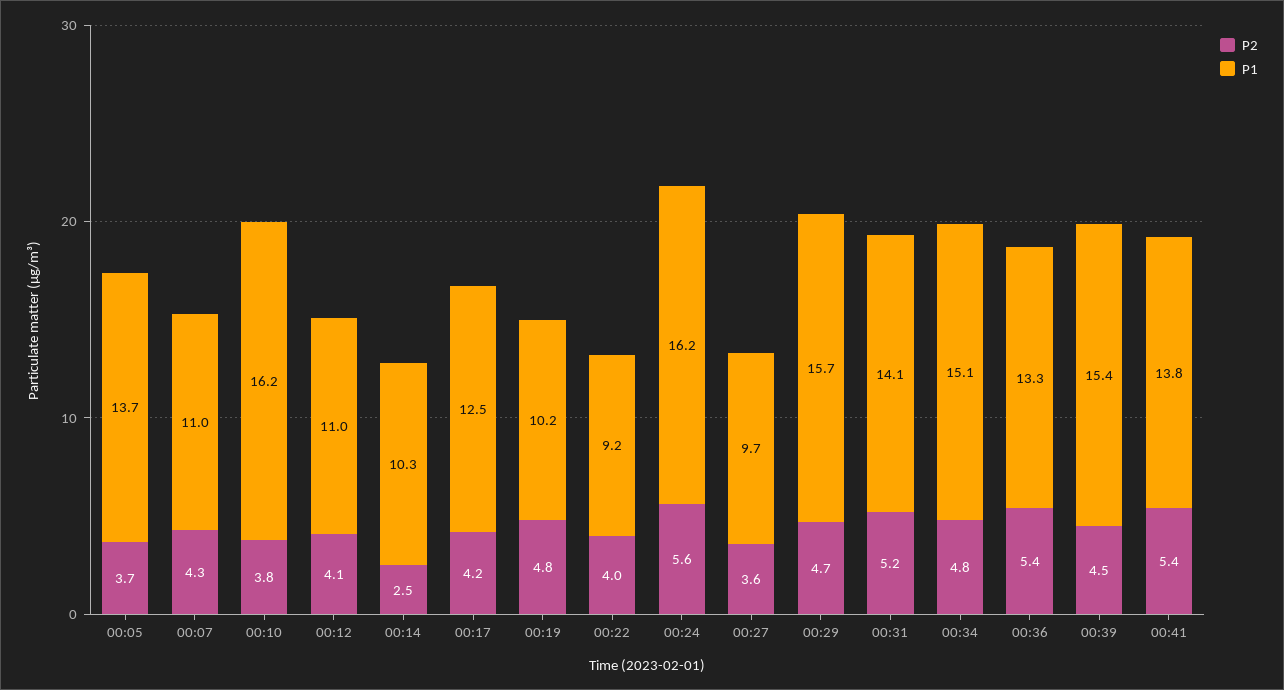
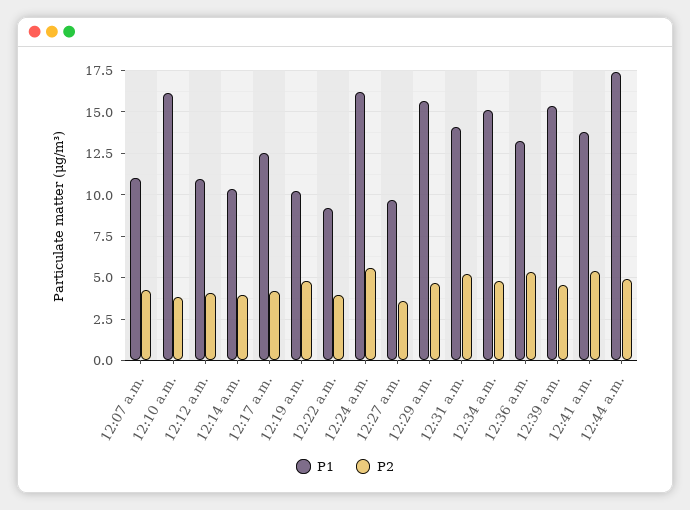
P2, 00:05: 3.7 -> none
P1, 00:05: 13.7 -> none
P2, 00:14: 2.5 -> 4
P1, 12:44 a.m.: none -> 17.5
P2, 12:44 a.m.: none -> 5

